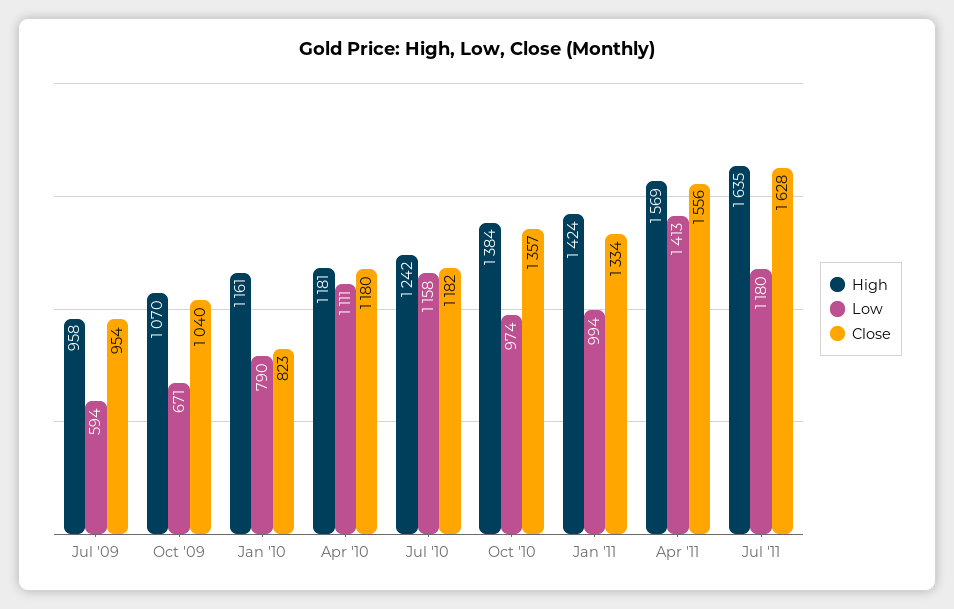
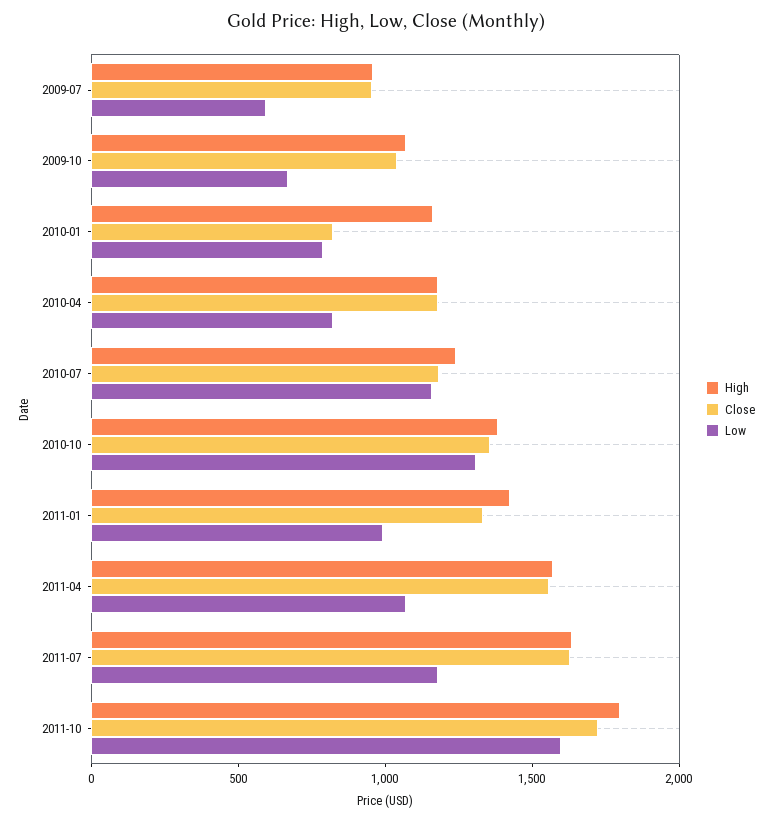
Low, Apr '10: 1111 -> 800
Low, Oct '10: 974 -> 1300
Low, Apr '11: 1413 -> 1100
High, 2011-10: none -> 1800
Close, 2011-10: none -> 1700
Low, 2011-10: none -> 1600

